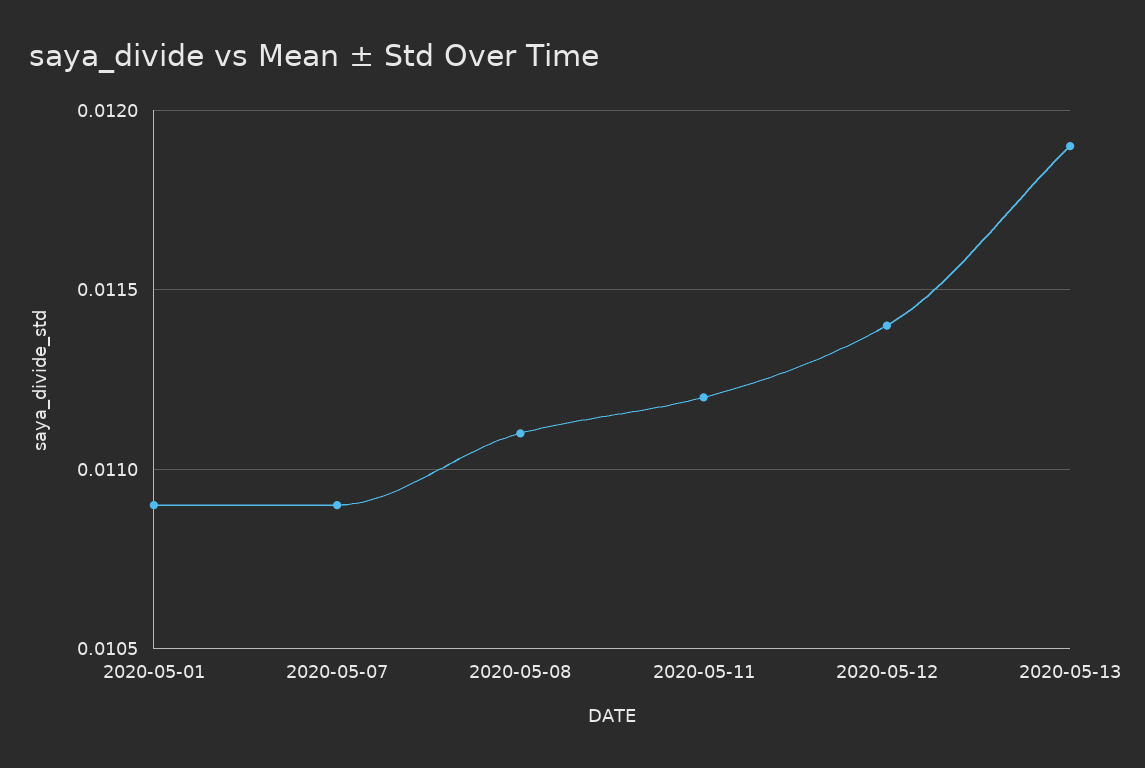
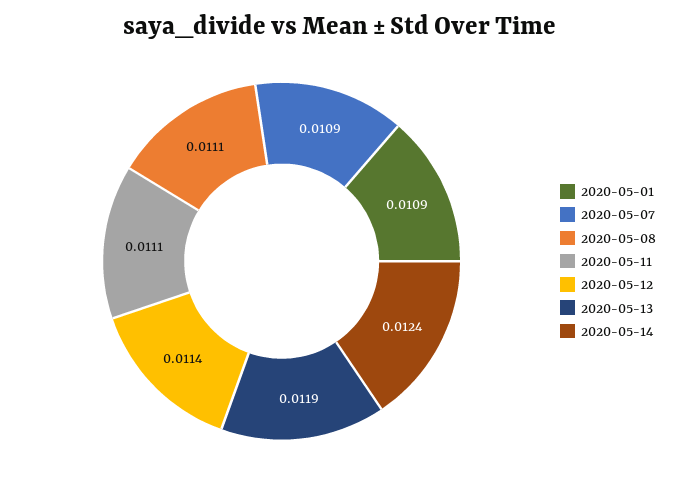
2020-05-11: 0.0112 -> 0.0111
2020-05-14: none -> 0.0124

